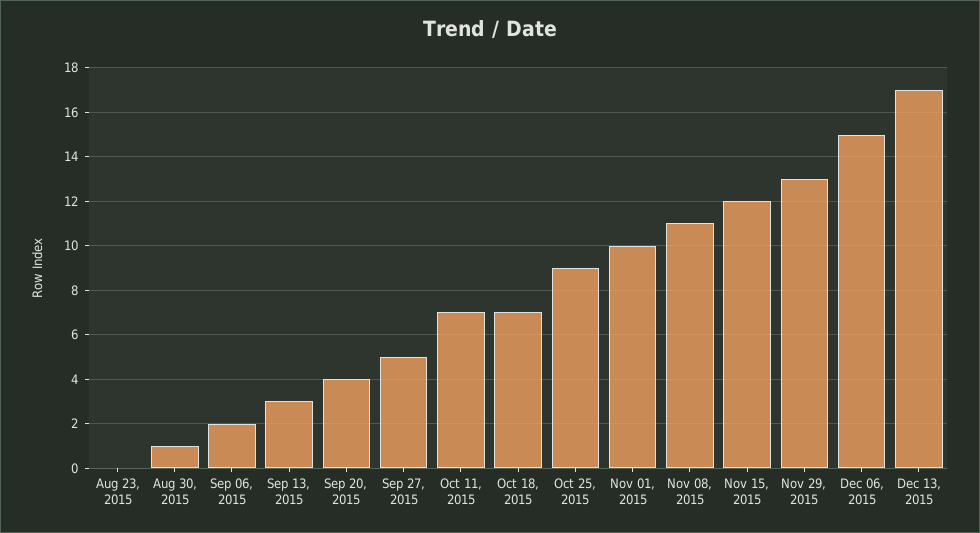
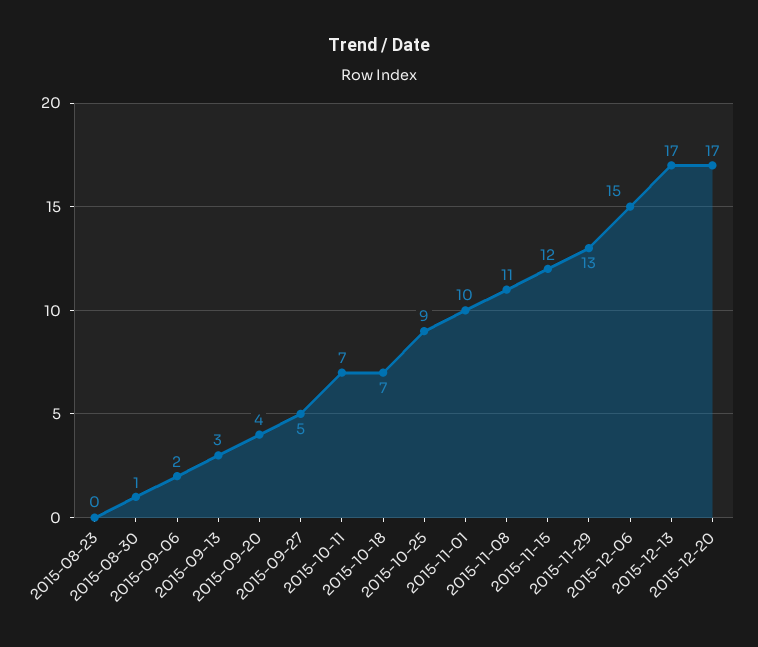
2015-12-20: none -> 17

